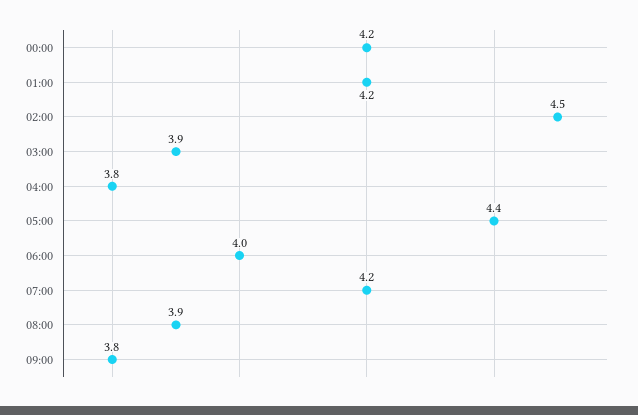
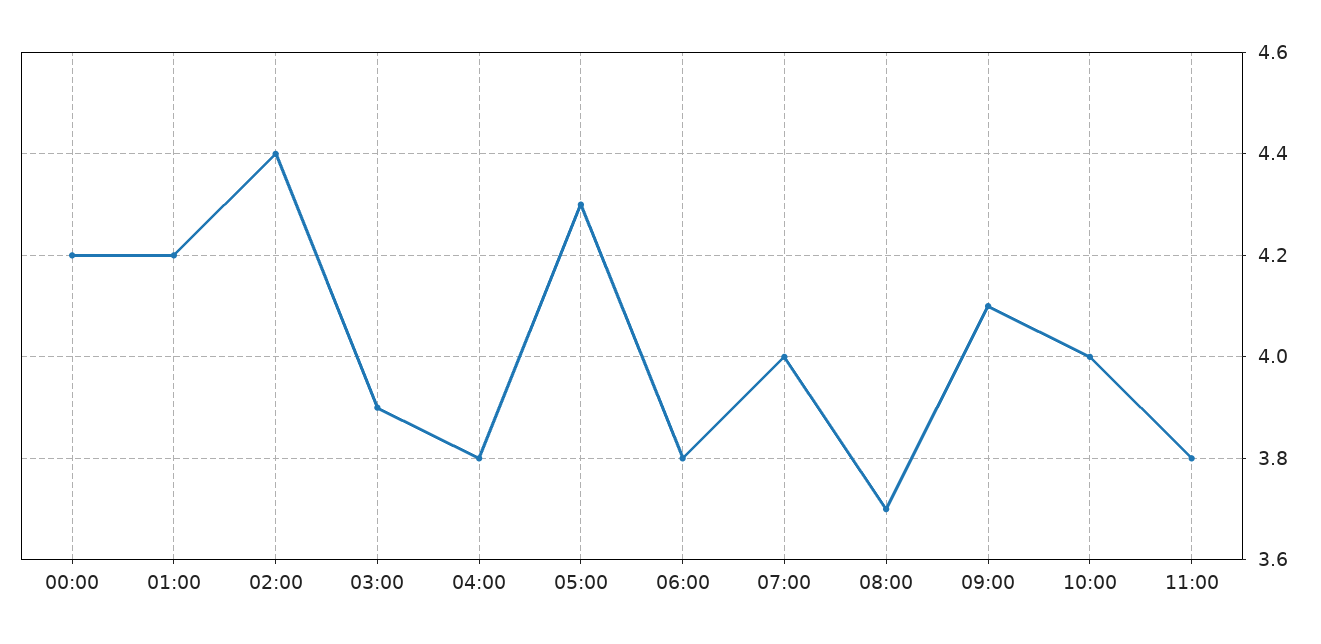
02:00: 4.5 -> 4.4
05:00: 4.4 -> 4.3
06:00: 4 -> 3.8
07:00: 4.2 -> 4
08:00: 3.9 -> 3.7
09:00: 3.8 -> 4.1
10:00: none -> 4
11:00: none -> 3.8

